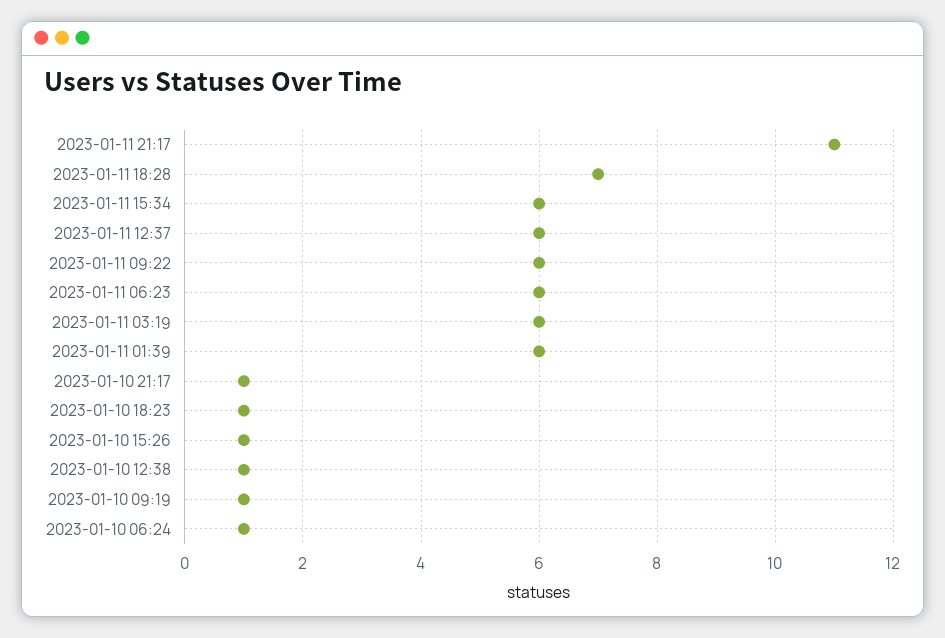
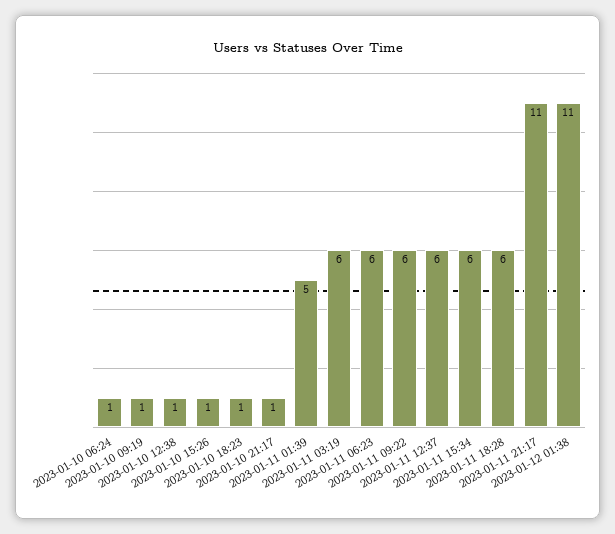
2023-01-11 18:28: 7 -> 6
2023-01-11 01:39: 6 -> 5
2023-01-12 01:38: none -> 11

